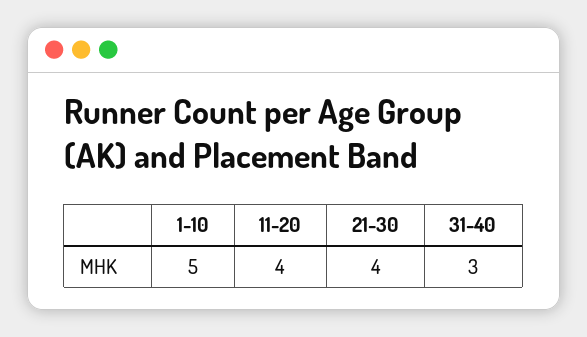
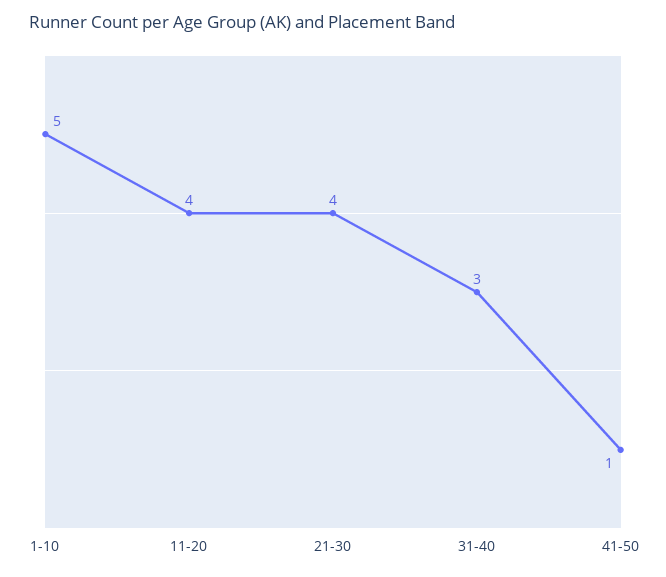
41-50: none -> 1

